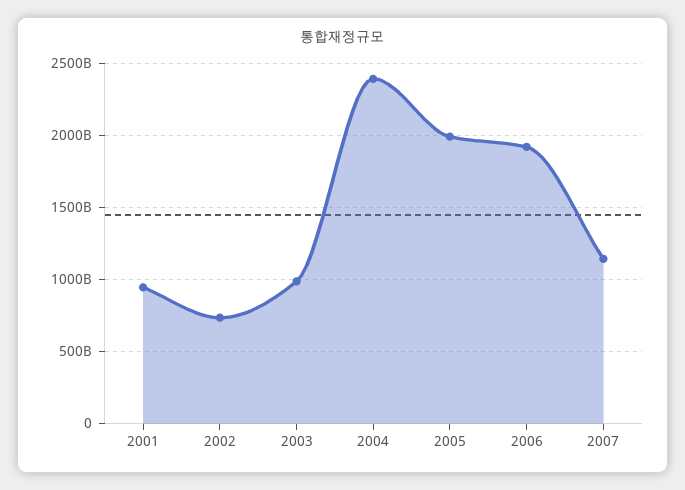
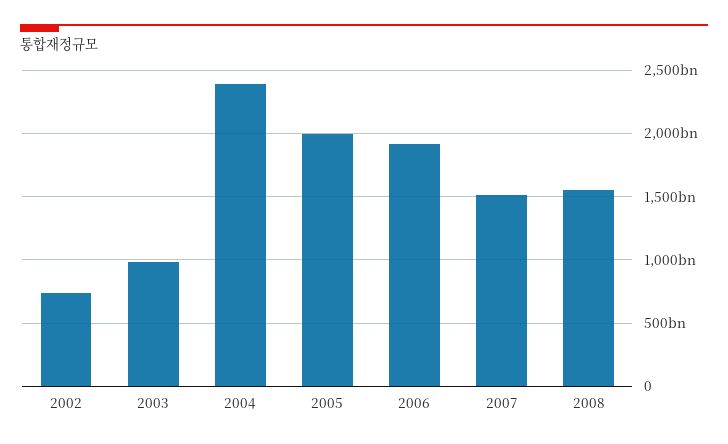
2001: 950000000000 -> none
2007: 1150000000000 -> 1500000000000
2008: none -> 1550000000000

